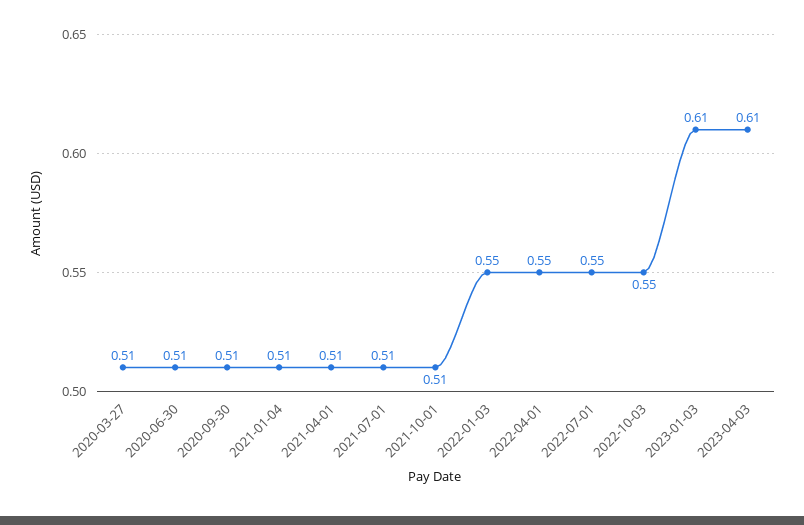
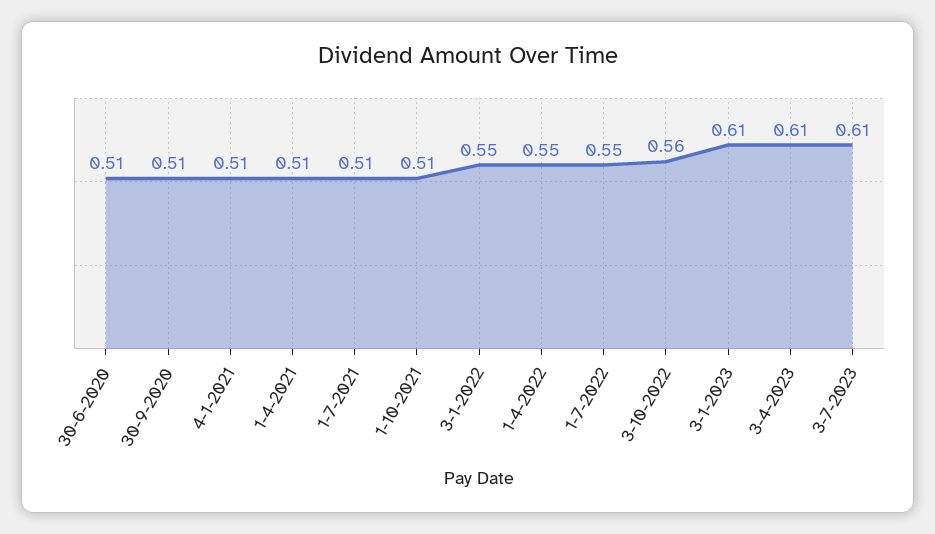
2020-03-27: 0.51 -> none
2022-10-03: 0.55 -> 0.56
3-7-2023: none -> 0.61

